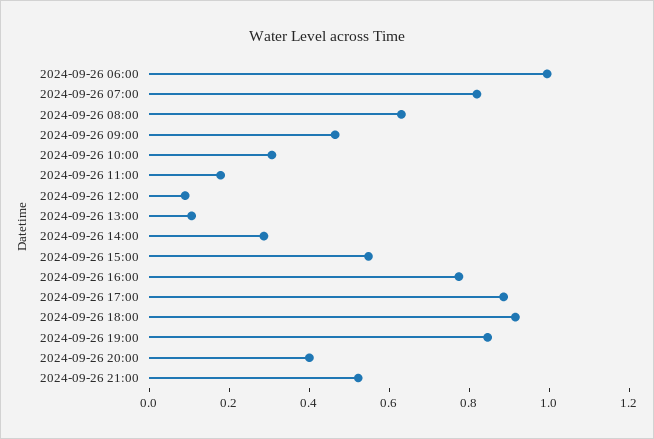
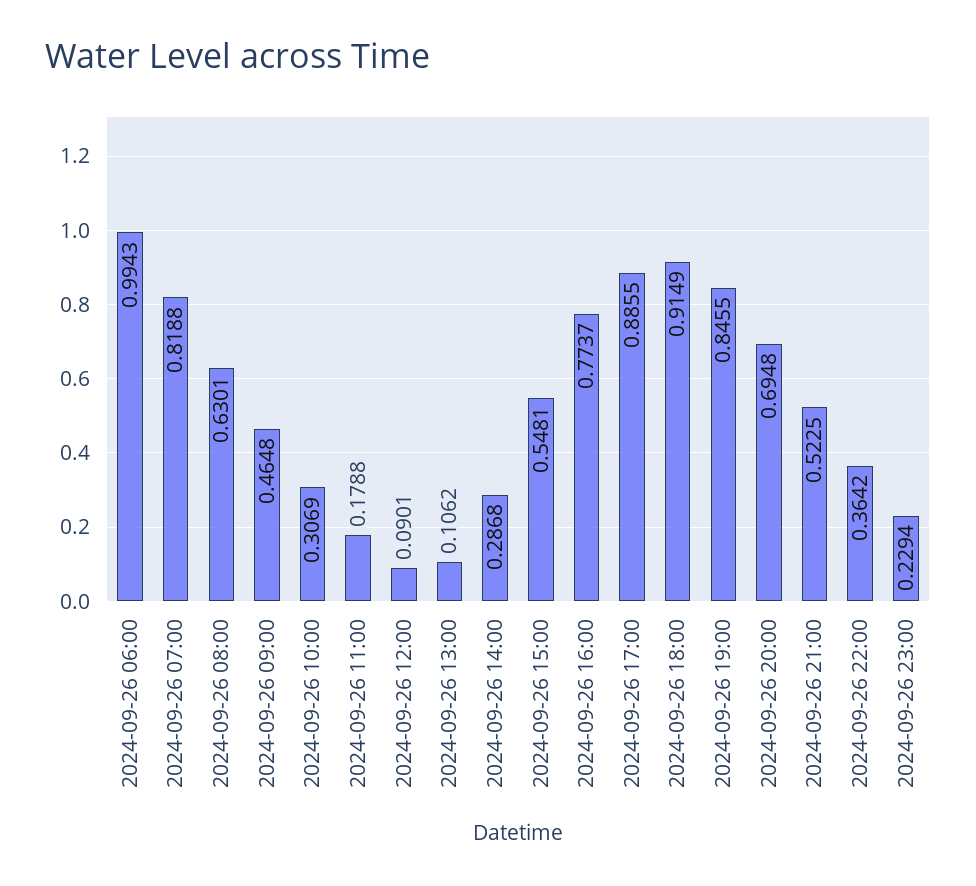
2024-09-26 20:00: 0.4 -> 0.6948
2024-09-26 22:00: none -> 0.3642
2024-09-26 23:00: none -> 0.2294

